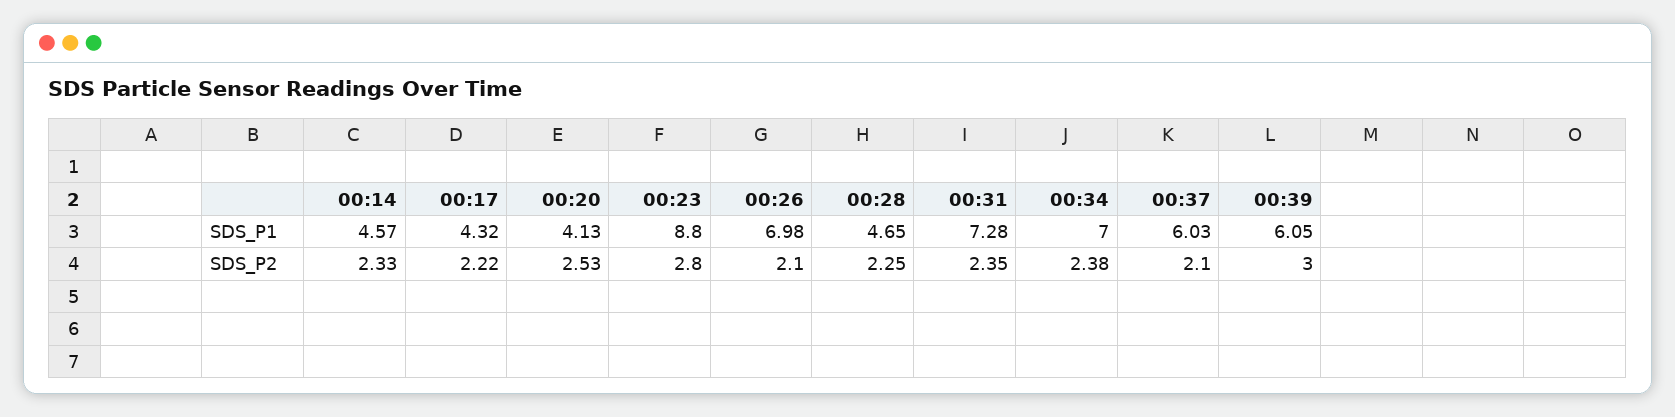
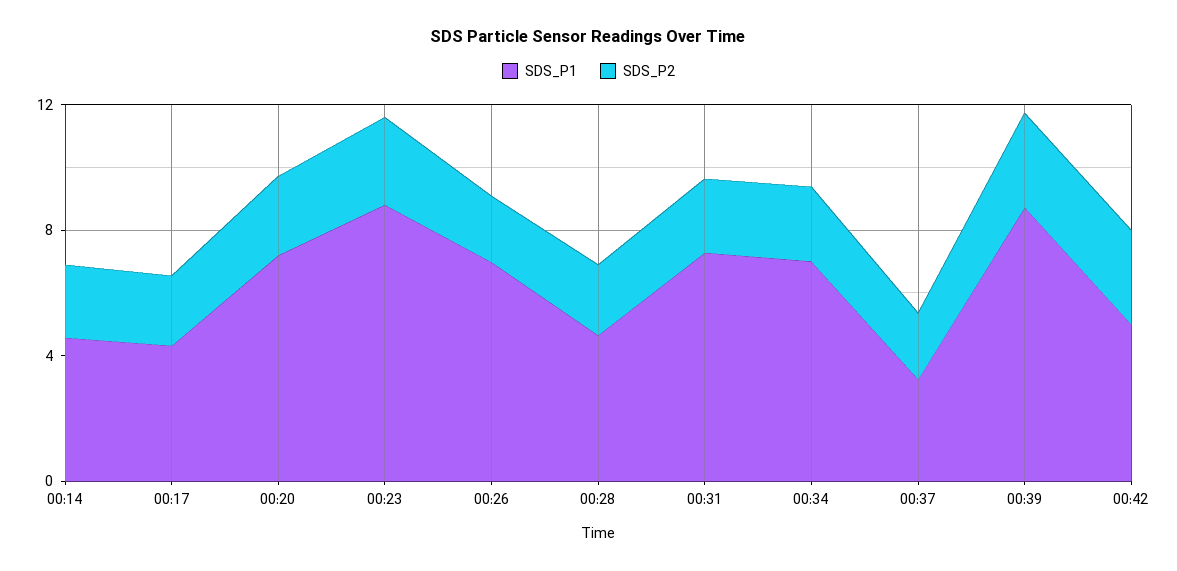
SDS_P1, 00:20: 4.13 -> 7
SDS_P1, 00:37: 6.03 -> 3
SDS_P1, 00:39: 6.05 -> 9
SDS_P1, 00:42: none -> 5
SDS_P2, 00:42: none -> 3

